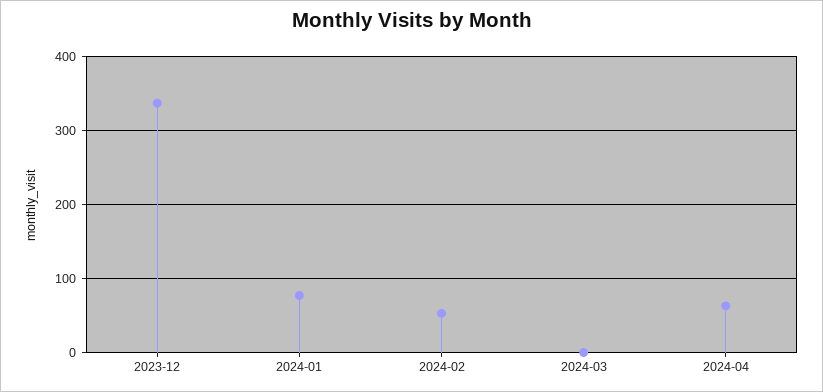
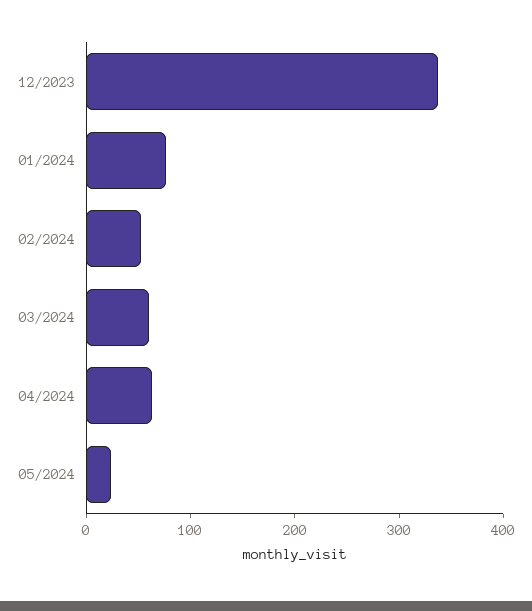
2024-03: 0 -> 60
05/2024: none -> 20

